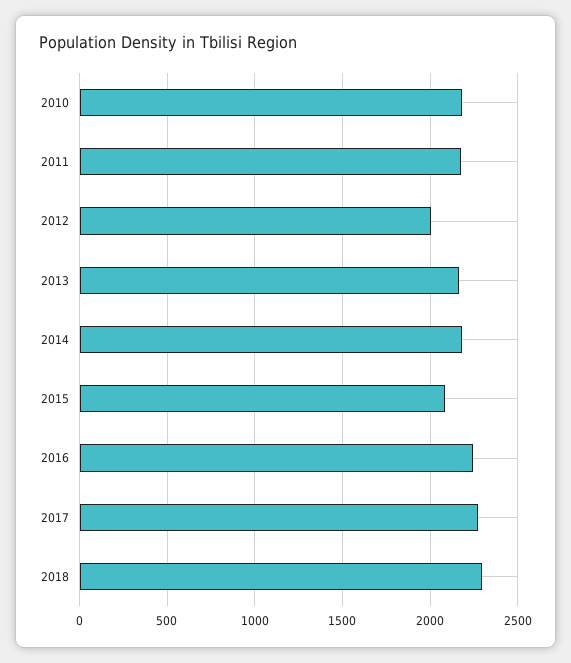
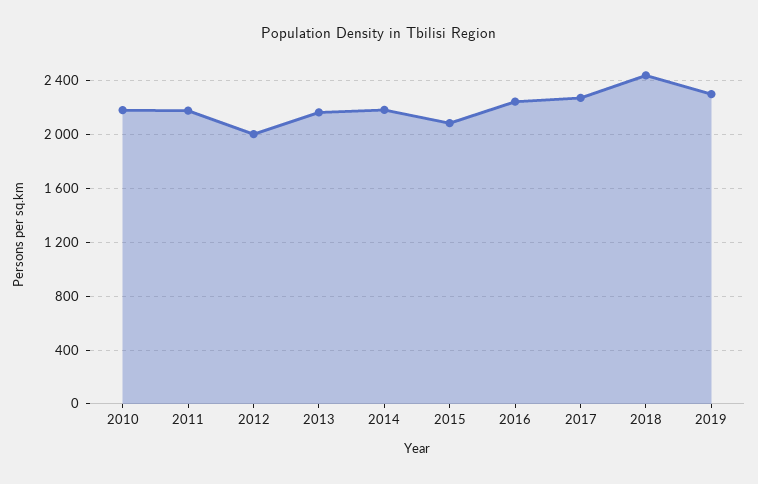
2018: 2300 -> 2450
2019: none -> 2300

